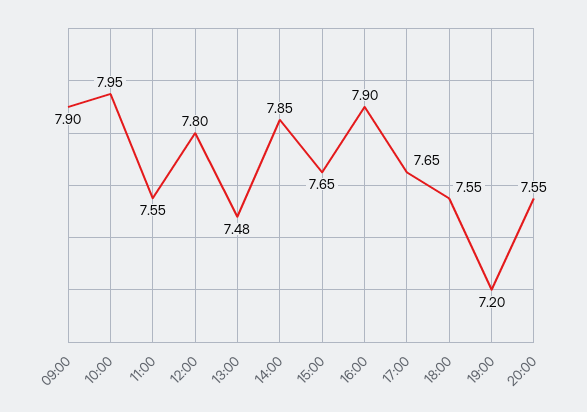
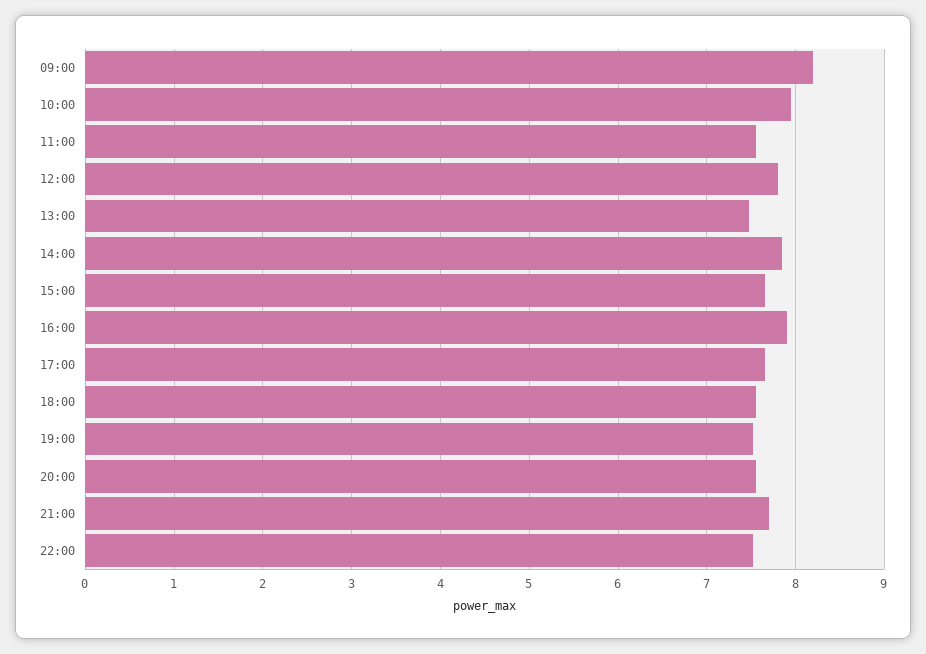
09:00: 7.9 -> 8.2
19:00: 7.2 -> 7.5
21:00: none -> 7.7
22:00: none -> 7.5

